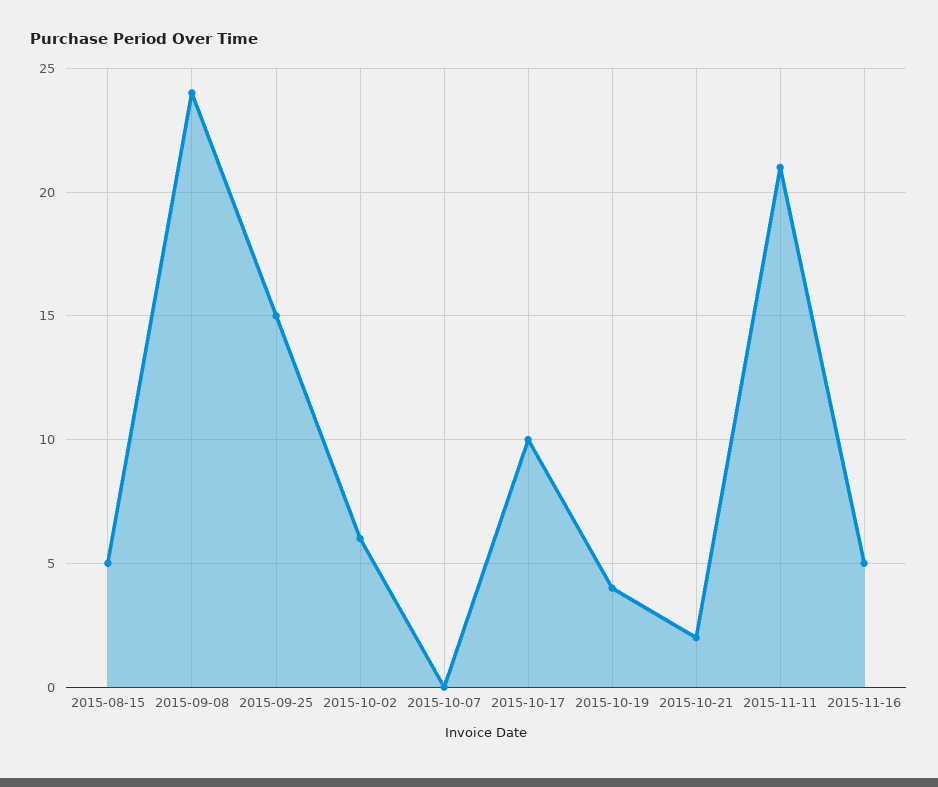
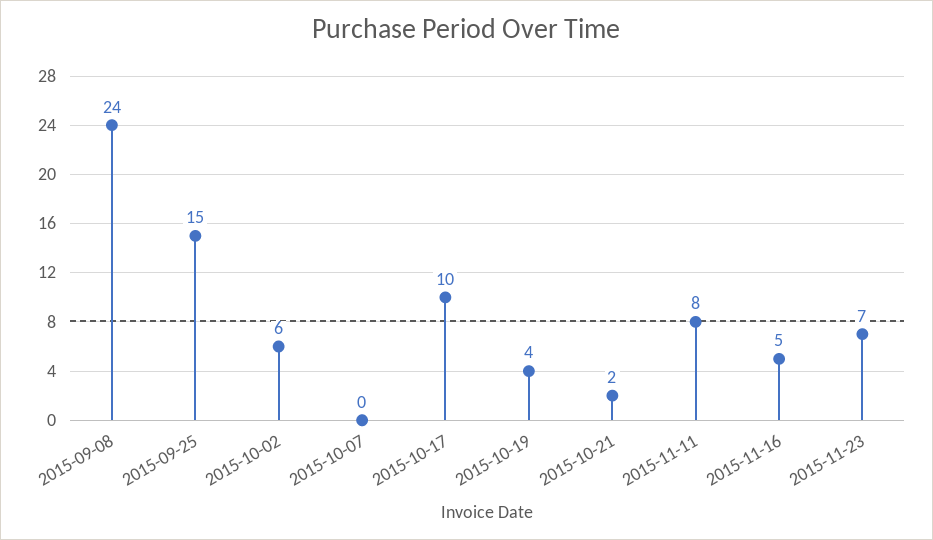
2015-08-15: 5 -> none
2015-11-11: 21 -> 8
2015-11-23: none -> 7

